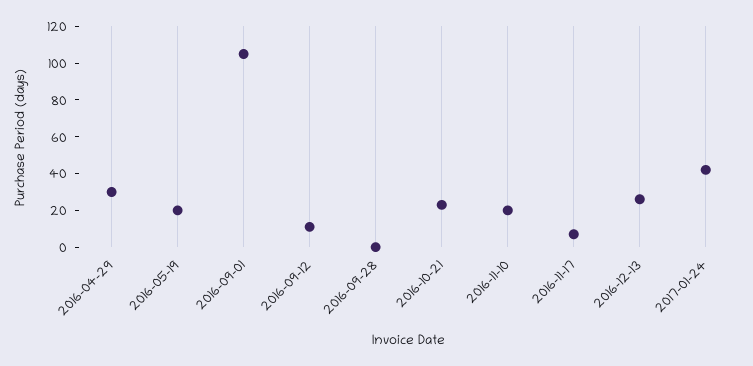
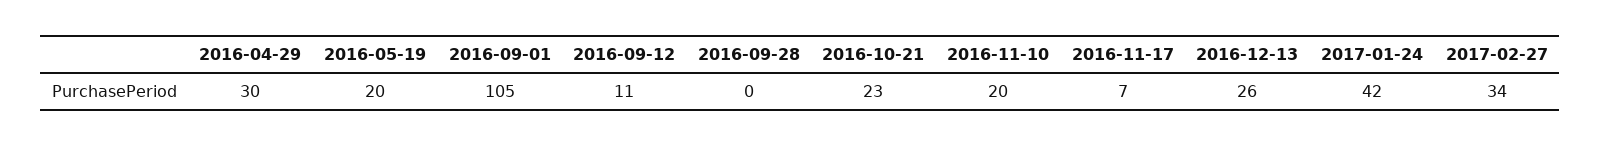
2017-02-27: none -> 34

